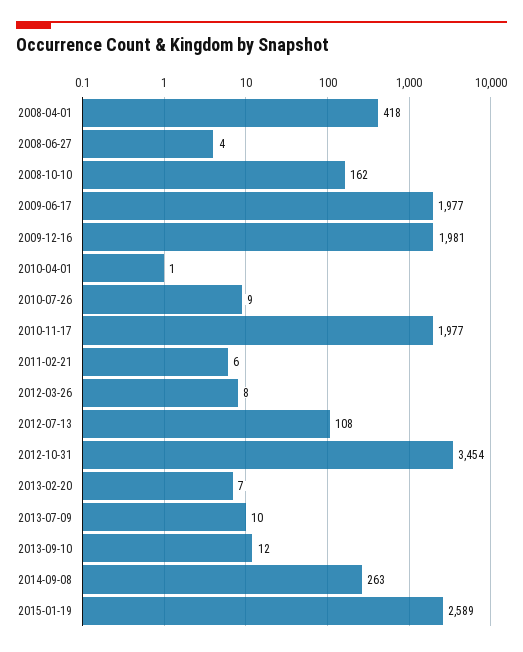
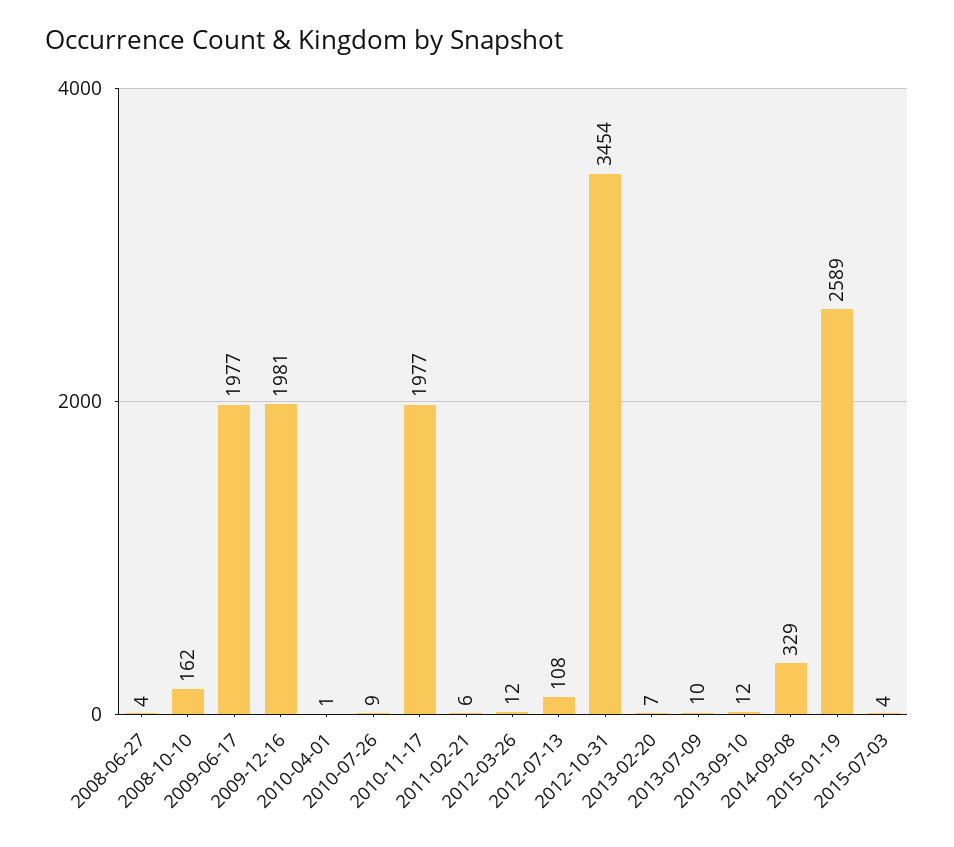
2008-04-01: 418 -> none
2012-03-26: 8 -> 12
2014-09-08: 263 -> 329
2015-07-03: none -> 4

